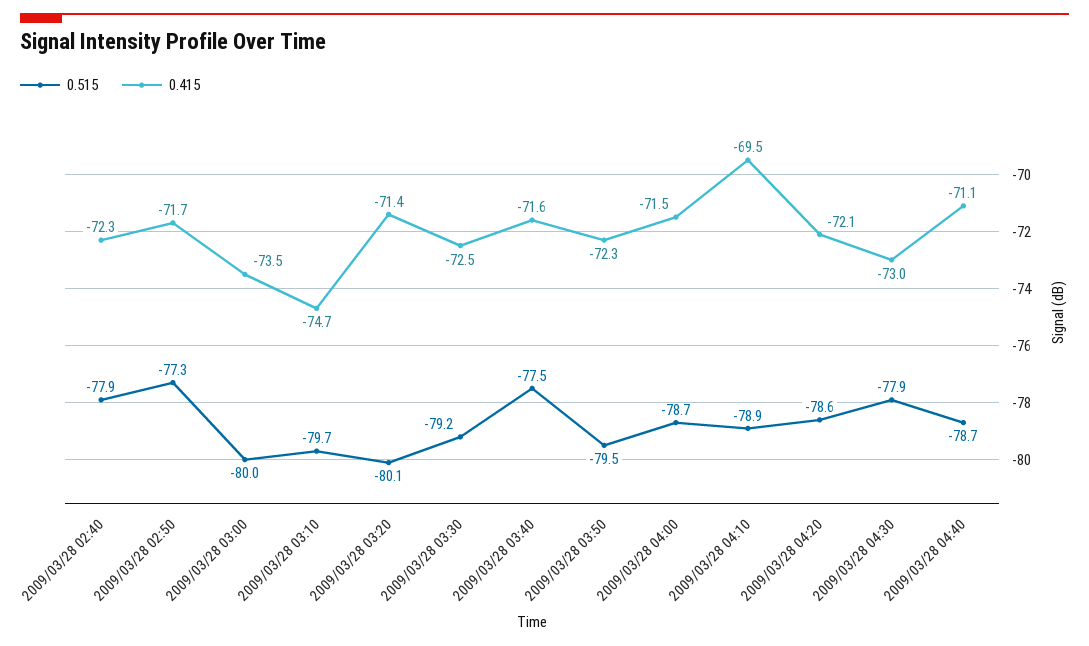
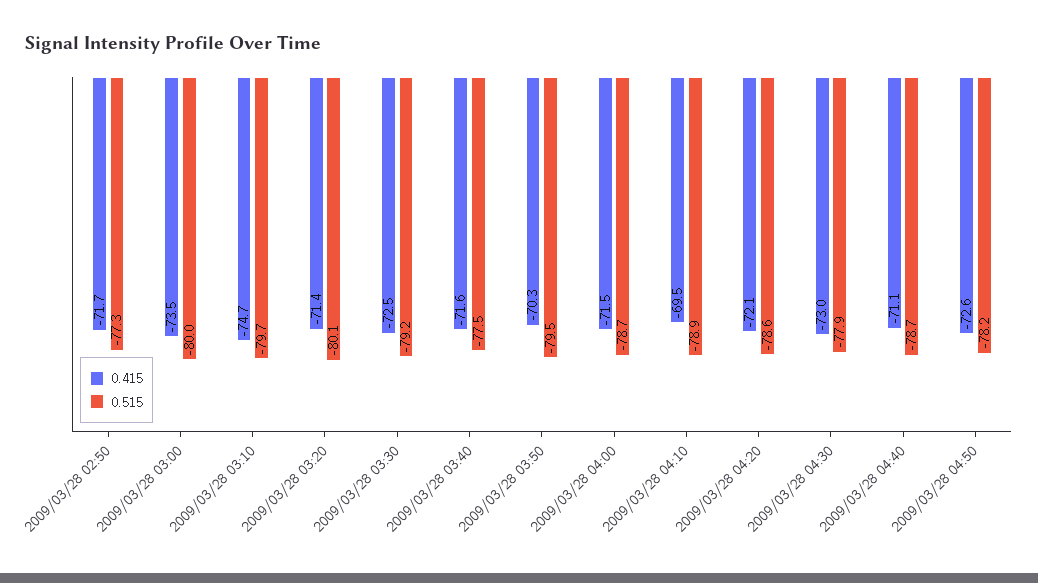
0.515, 2009/03/28 02:40: -77.9 -> none
0.415, 2009/03/28 02:40: -72.3 -> none
0.415, 2009/03/28 03:50: -72.3 -> -70.3
0.415, 2009/03/28 04:50: none -> -72.6
0.515, 2009/03/28 04:50: none -> -78.2

